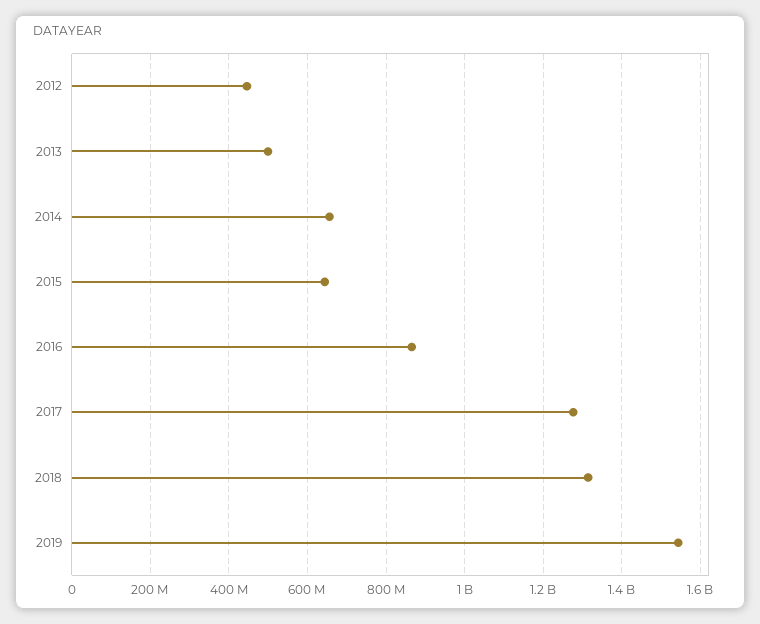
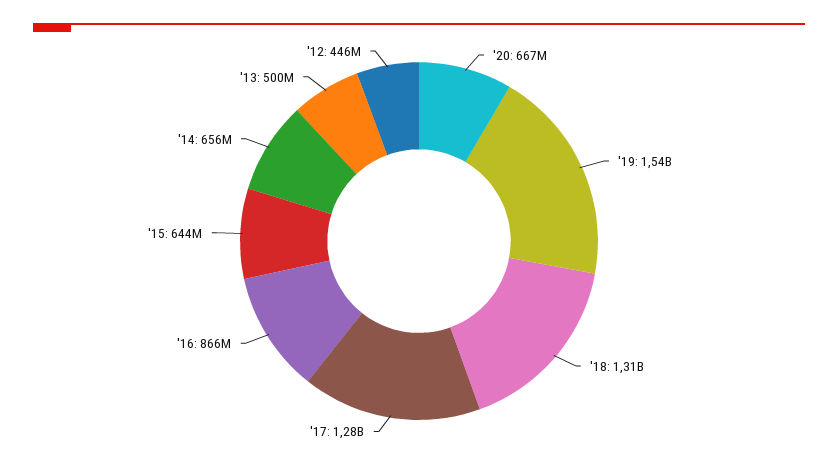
'20: none -> 667000000

